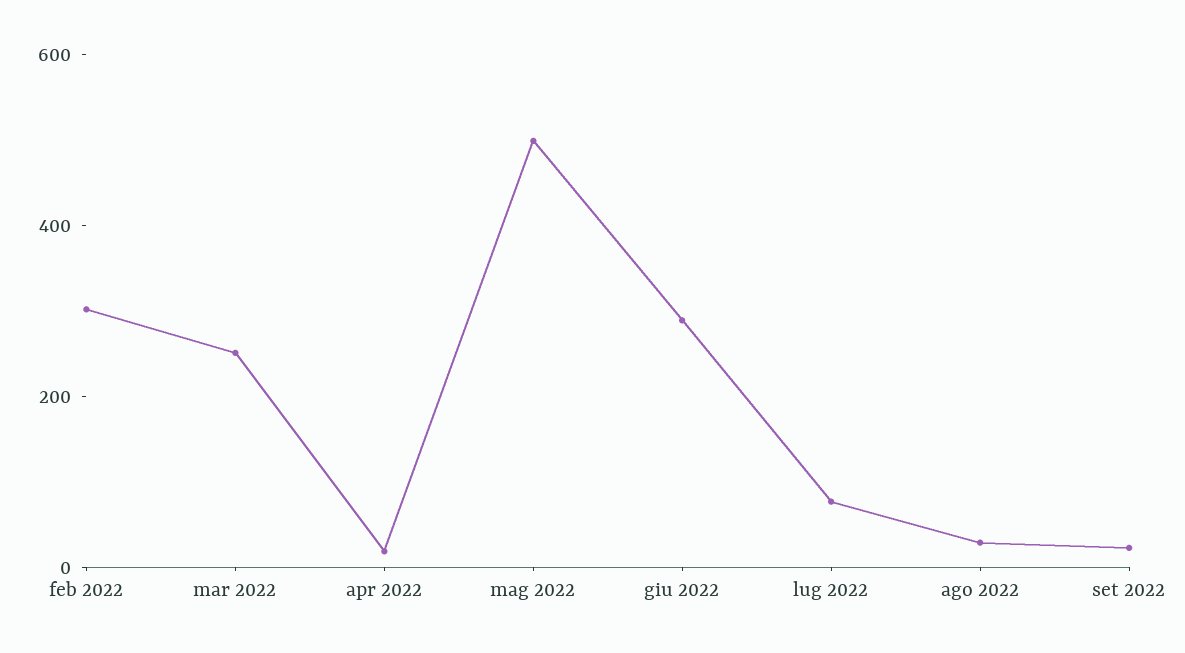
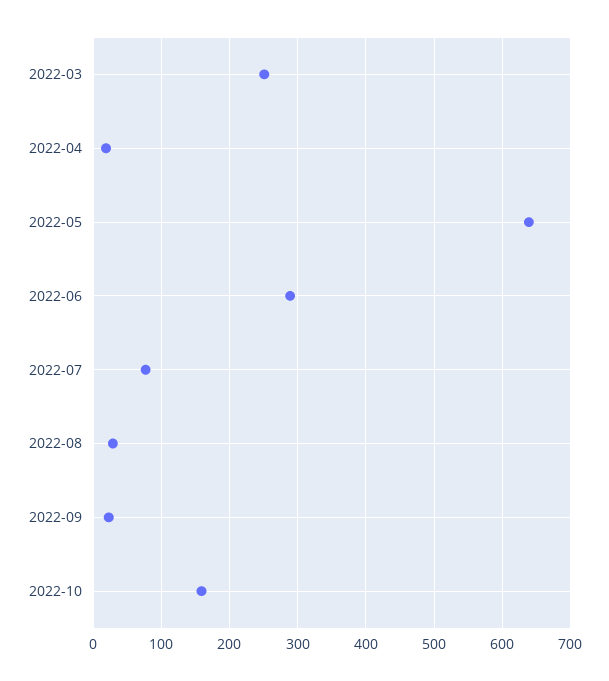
feb 2022: 300 -> none
mag 2022: 500 -> 640
2022-10: none -> 160

